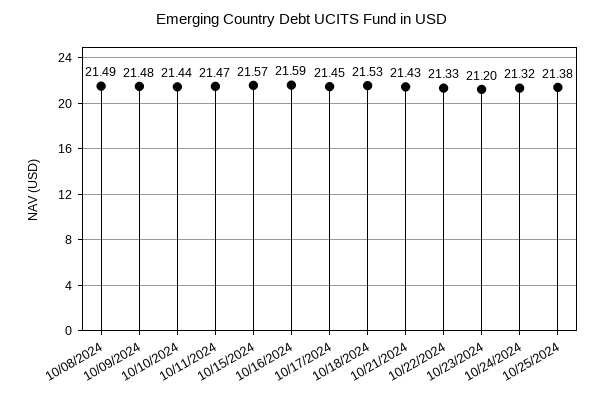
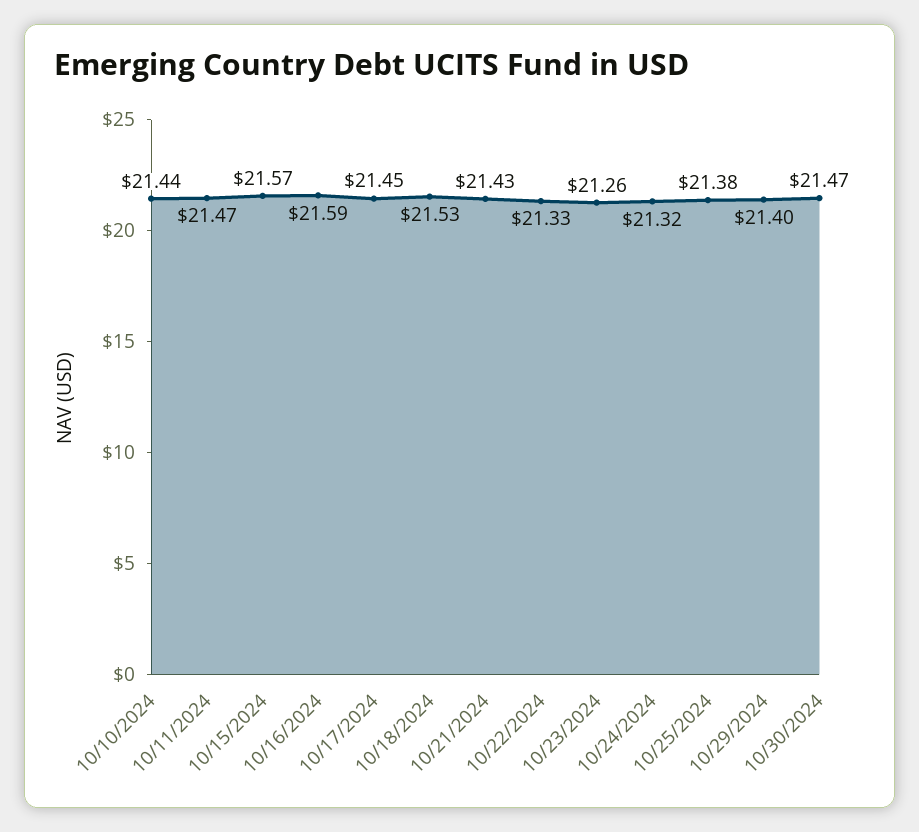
10/08/2024: 21.49 -> none
10/09/2024: 21.48 -> none
10/23/2024: 21.2 -> 21.26
10/29/2024: none -> 21.4
10/30/2024: none -> 21.47

